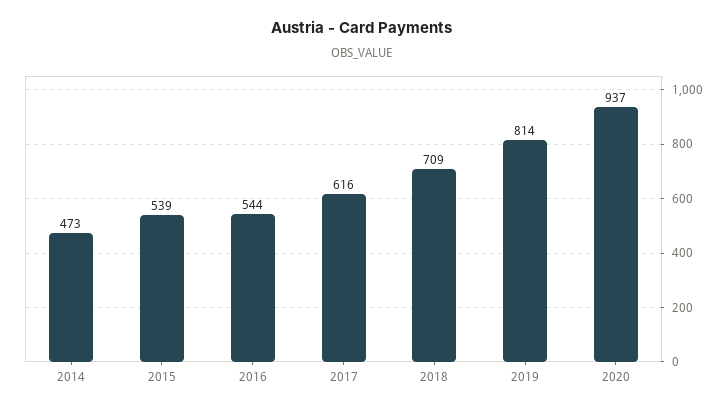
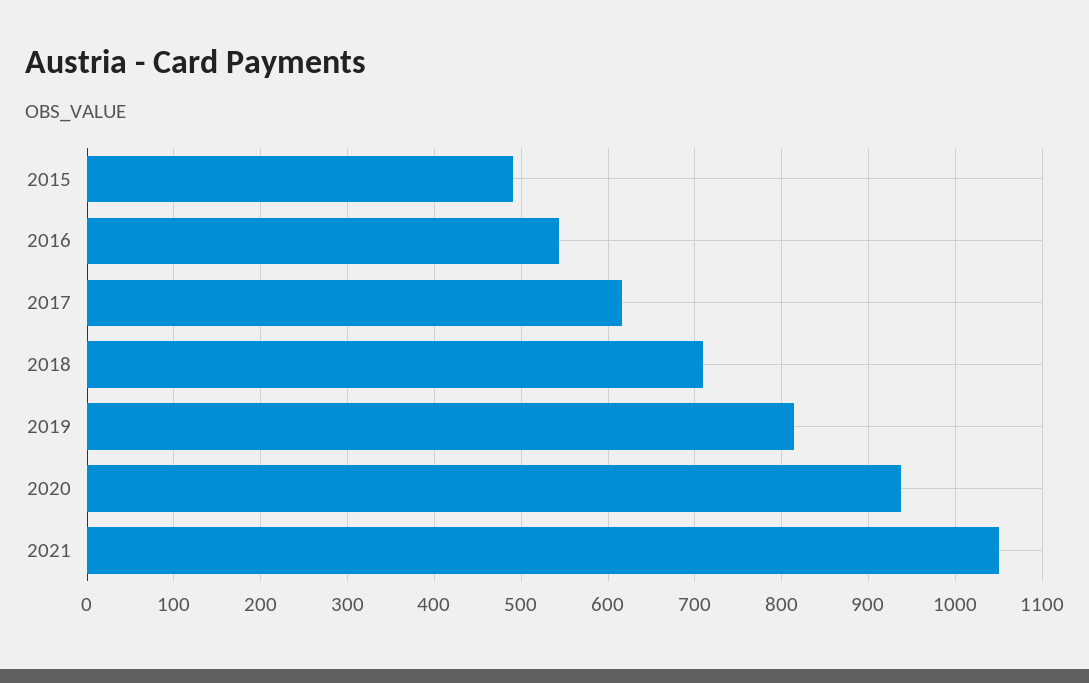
2014: 473 -> none
2015: 539 -> 490
2021: none -> 1050

